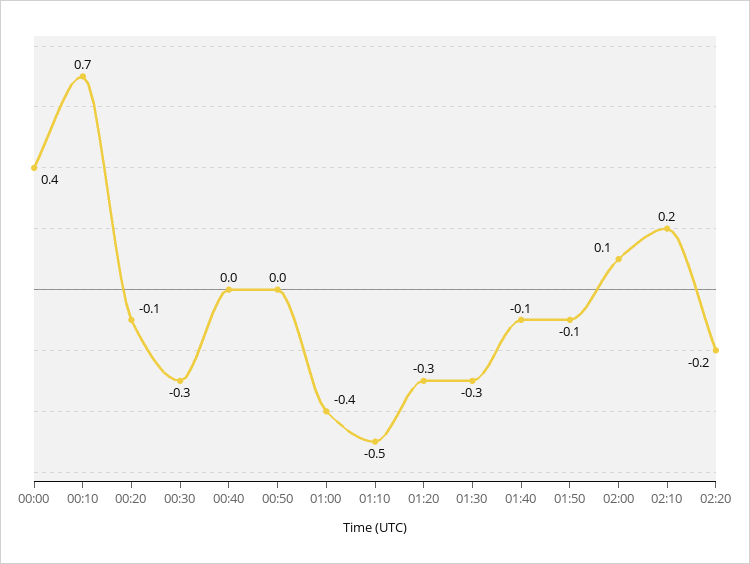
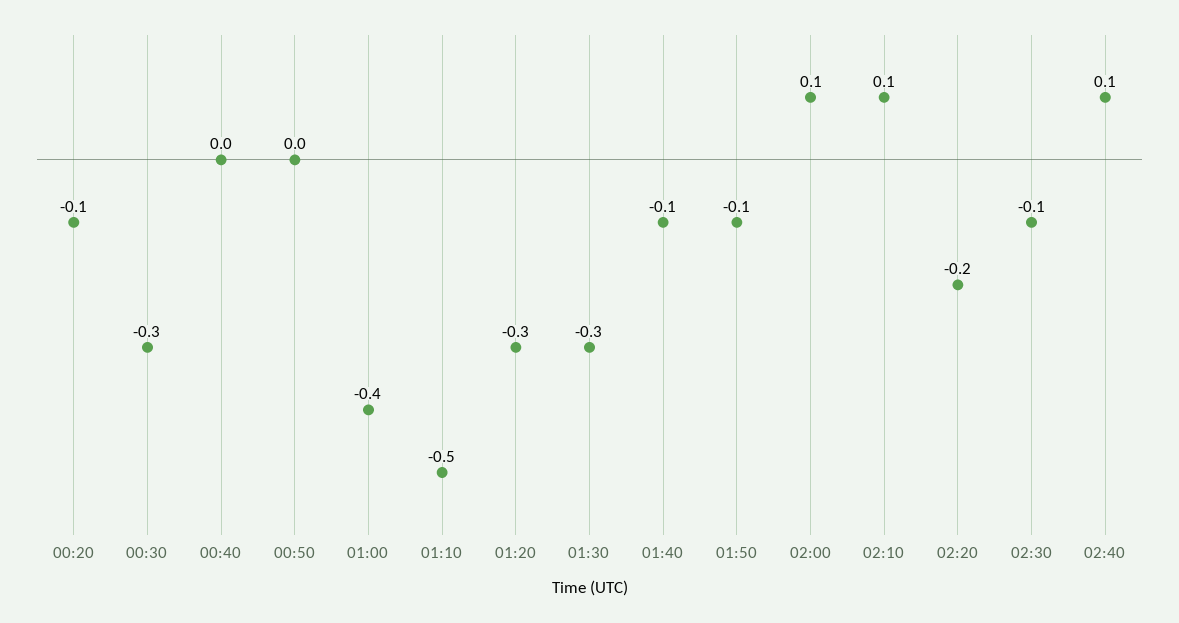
00:00: 0.4 -> none
00:10: 0.7 -> none
02:10: 0.2 -> 0.1
02:30: none -> -0.1
02:40: none -> 0.1

